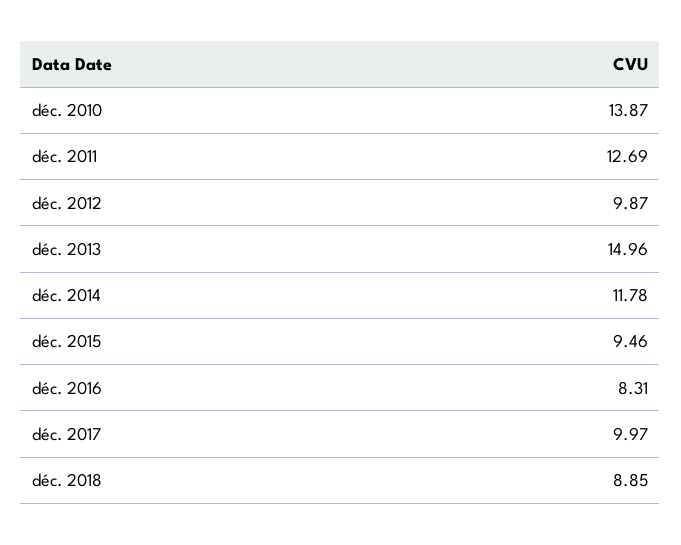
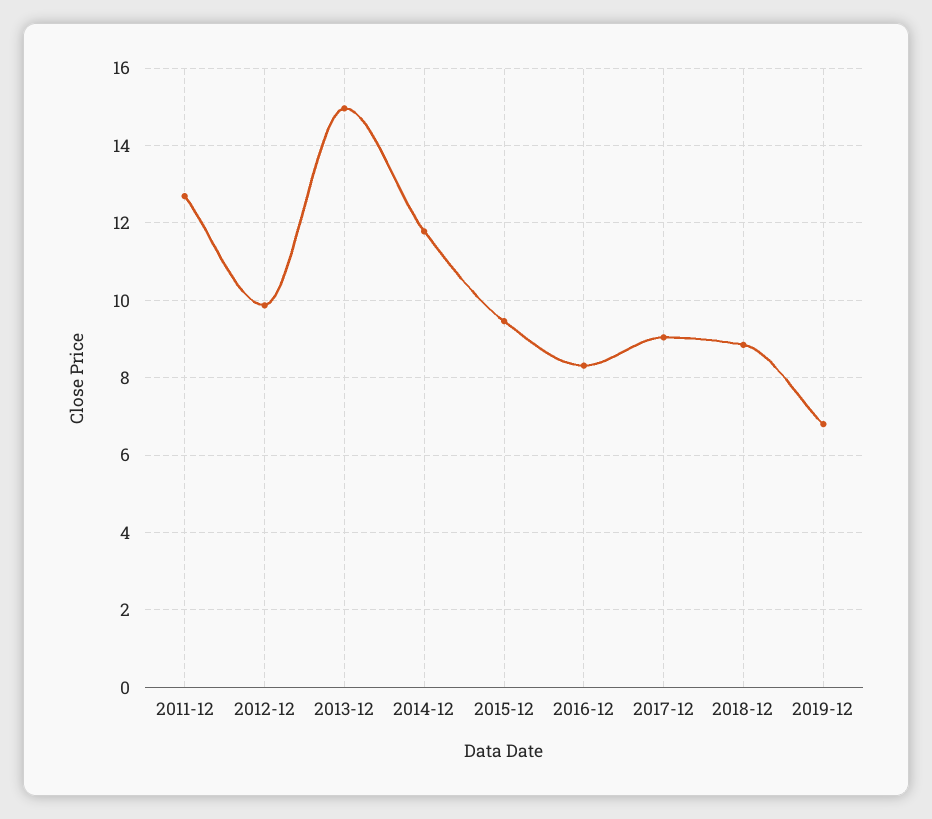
déc. 2010: 13.87 -> none
déc. 2017: 9.97 -> 9
2019-12: none -> 6.8

